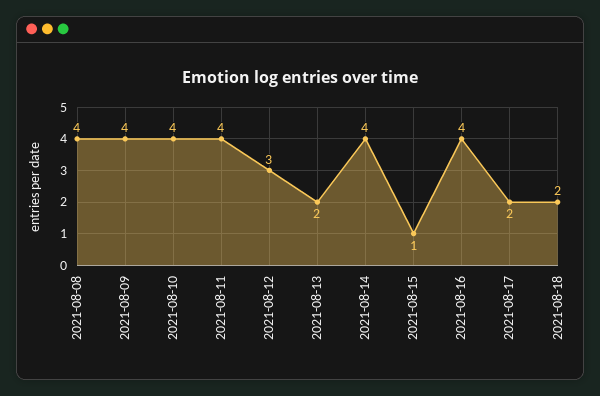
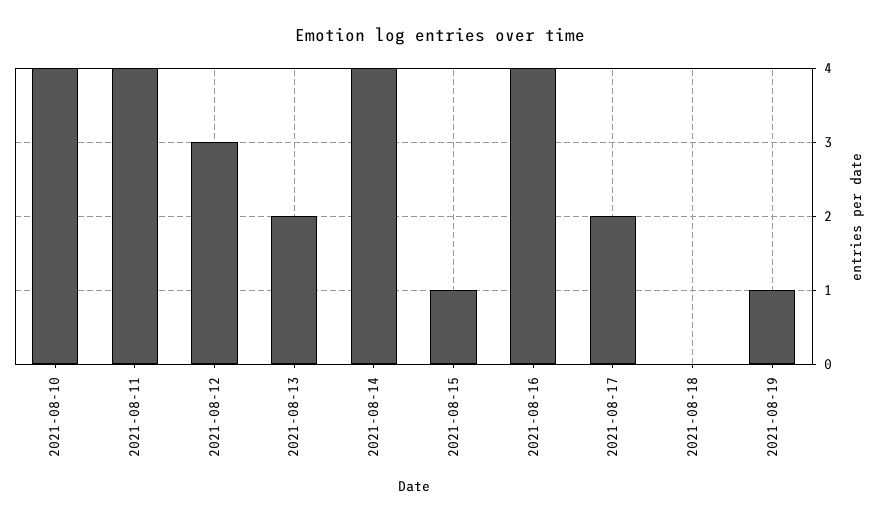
2021-08-08: 4 -> none
2021-08-09: 4 -> none
2021-08-18: 2 -> 0
2021-08-19: none -> 1

